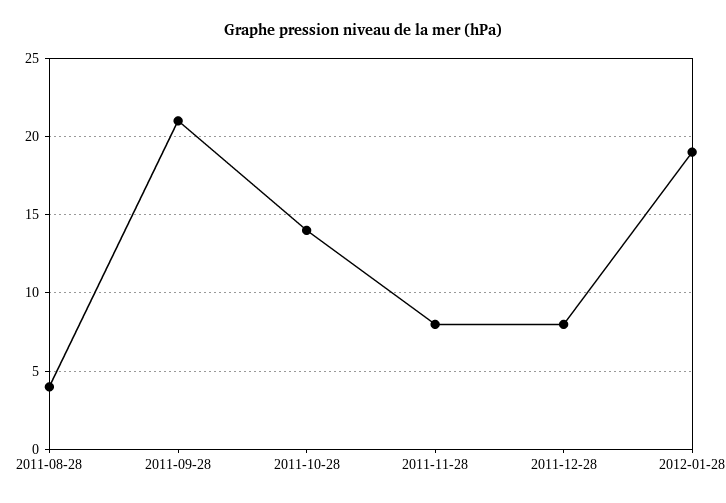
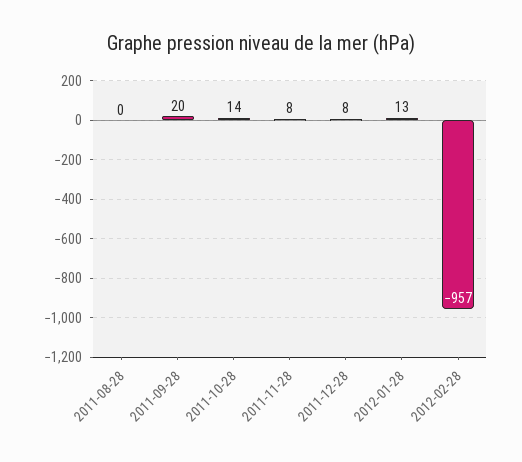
2011-08-28: 4 -> 0
2011-09-28: 21 -> 20
2012-01-28: 19 -> 13
2012-02-28: none -> -957

